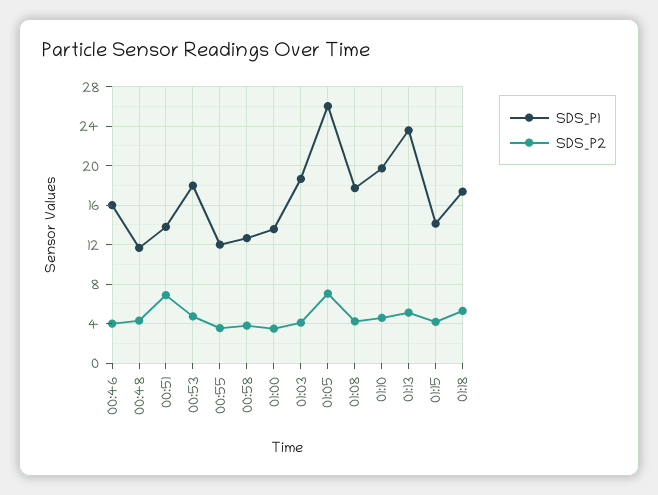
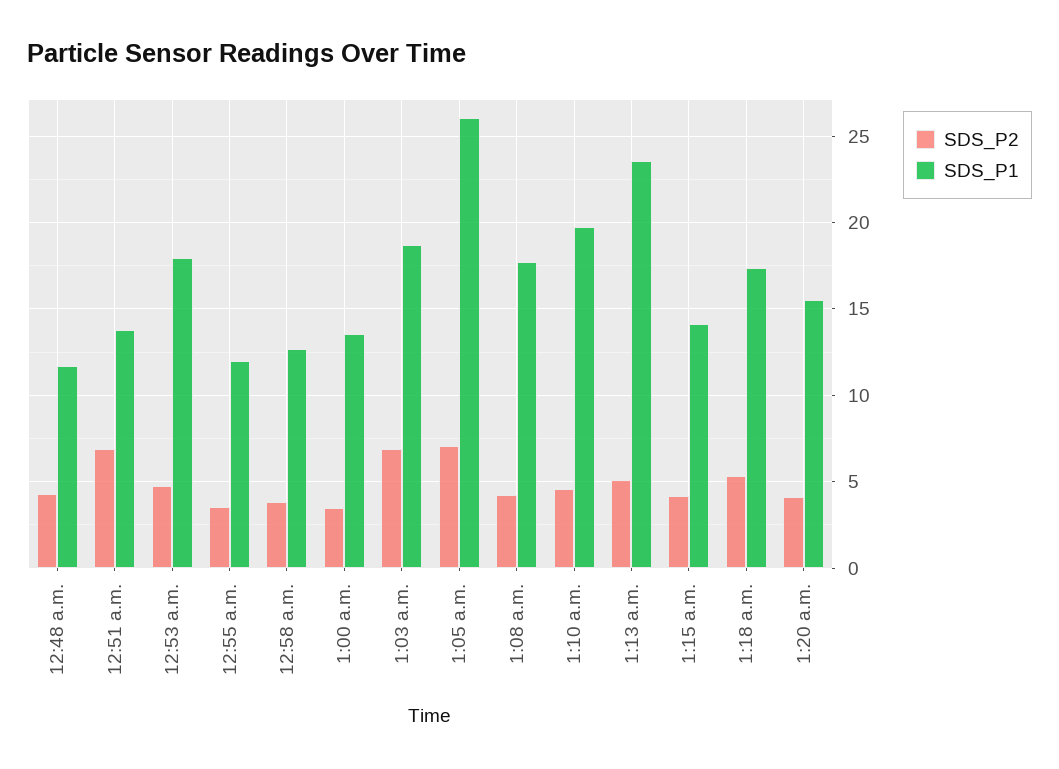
SDS_P1, 00:46: 16 -> none
SDS_P2, 00:46: 4 -> none
SDS_P2, 01:03: 4 -> 7
SDS_P2, 1:20 a.m.: none -> 4
SDS_P1, 1:20 a.m.: none -> 15.5

